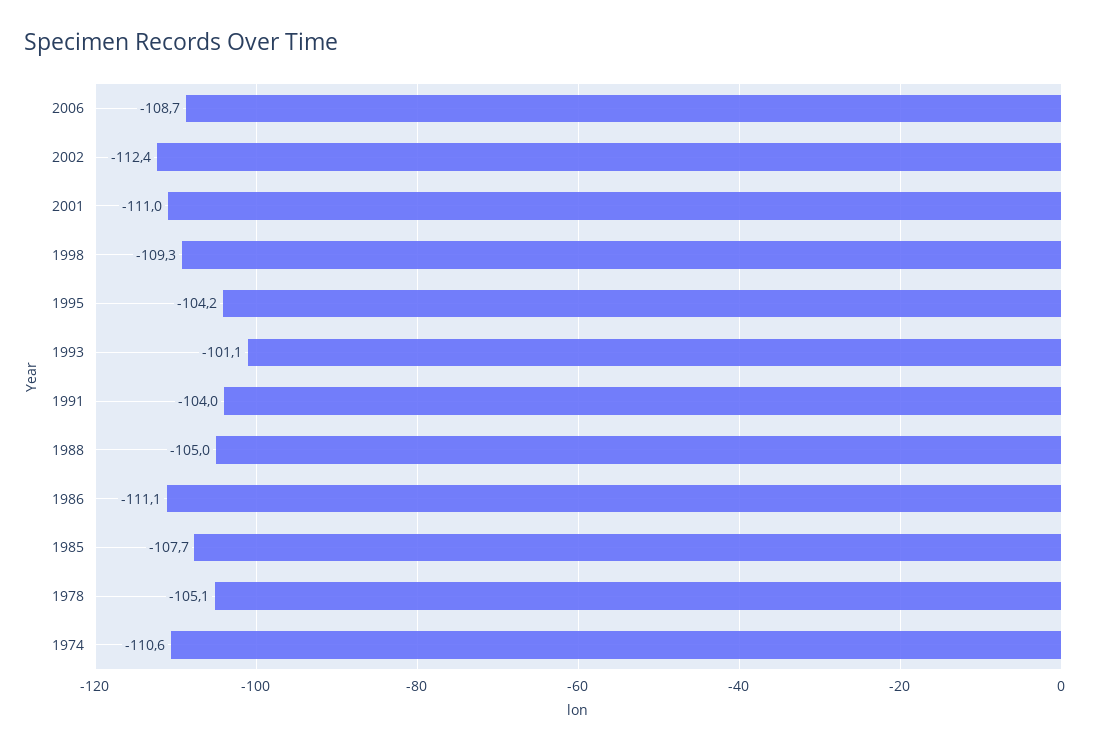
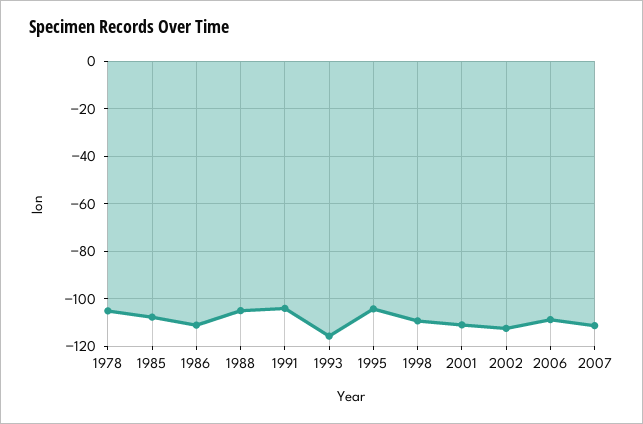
1993: -101.1 -> -115
1974: -110.6 -> none
2007: none -> -110

